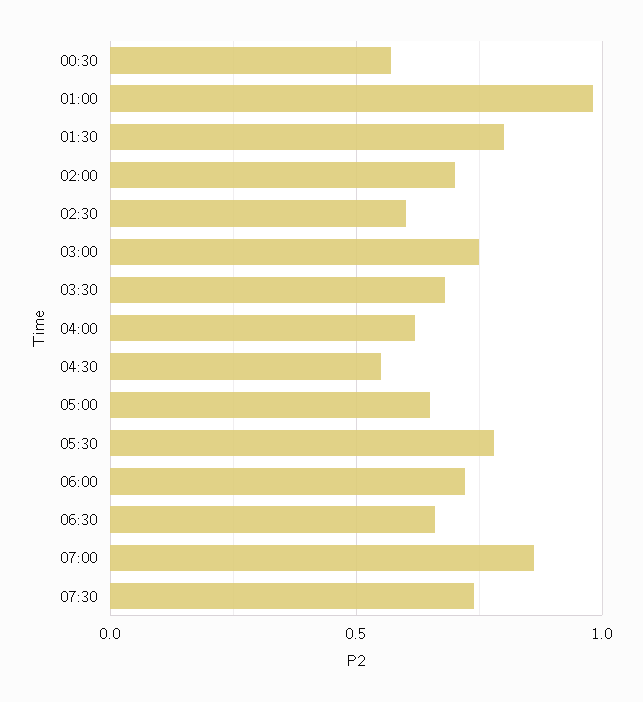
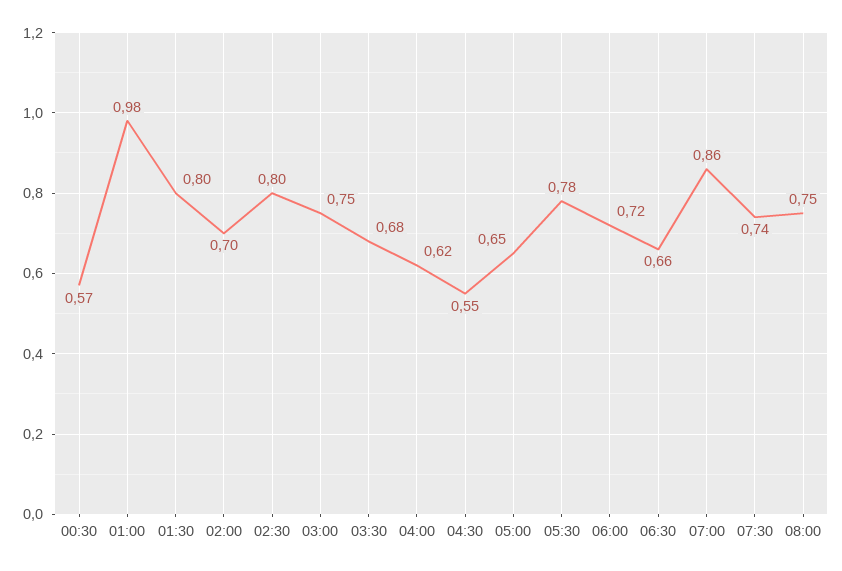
02:30: 0.6 -> 0.8
08:00: none -> 0.75

